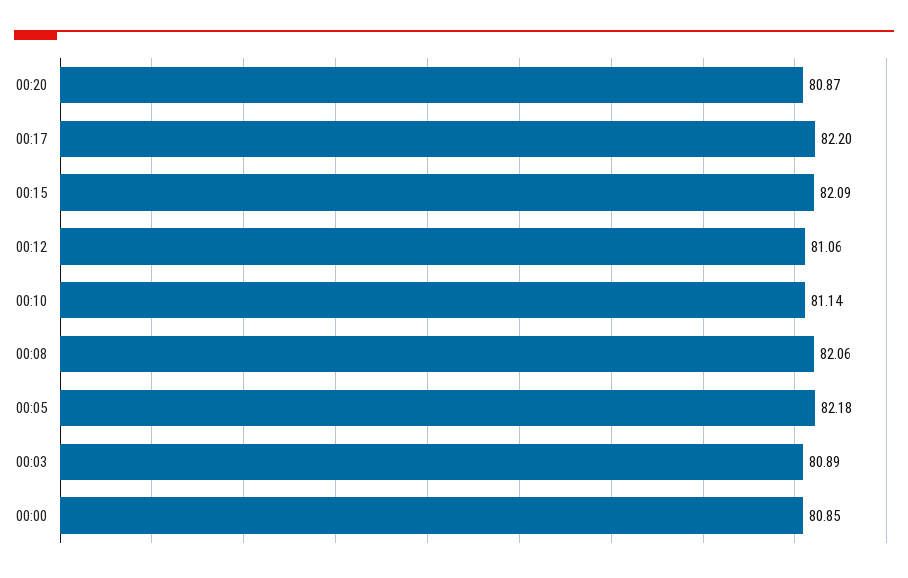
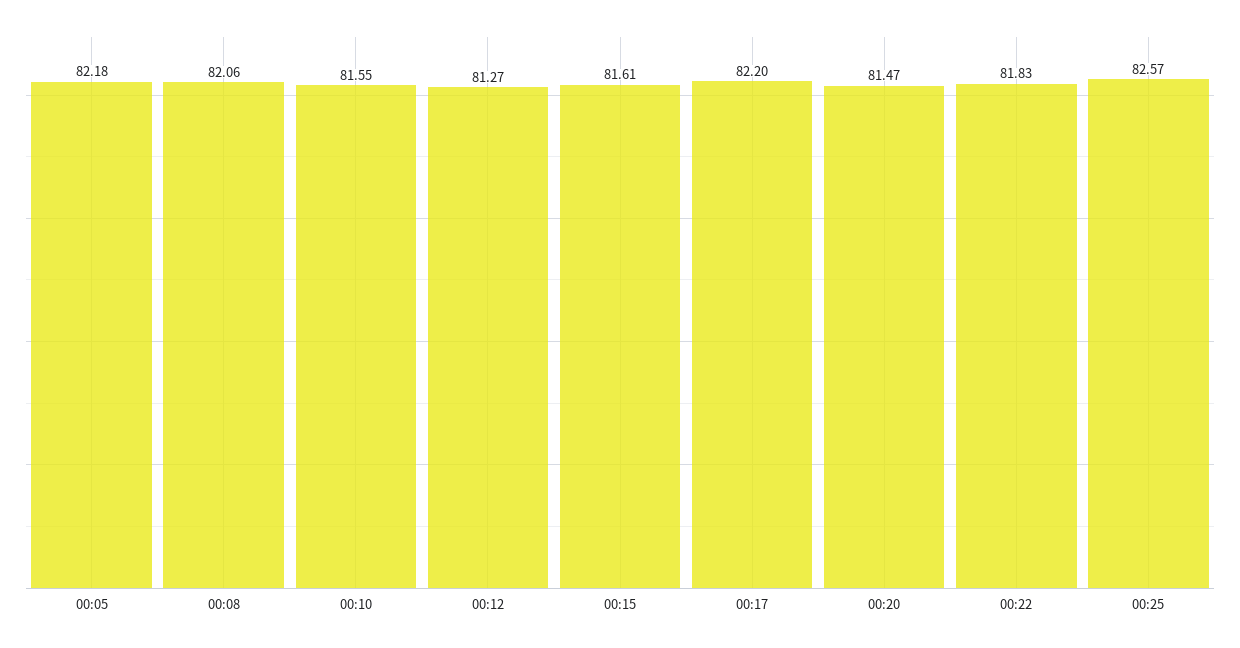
00:20: 80.87 -> 81.47
00:15: 82.09 -> 81.61
00:12: 81.06 -> 81.27
00:10: 81.14 -> 81.55
00:03: 80.89 -> none
00:00: 80.85 -> none
00:22: none -> 81.83
00:25: none -> 82.57

